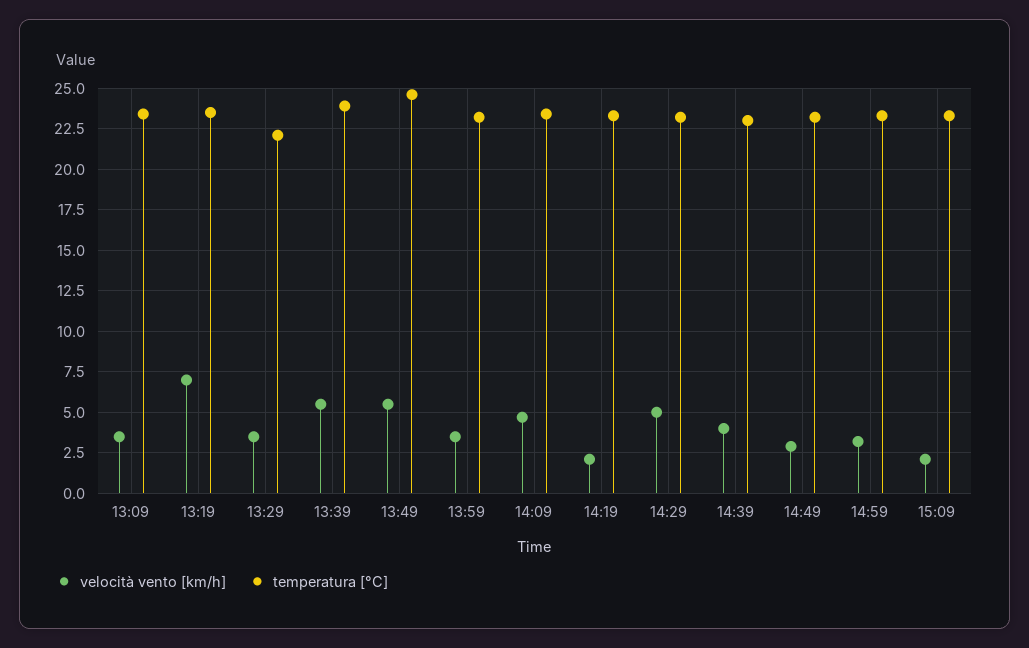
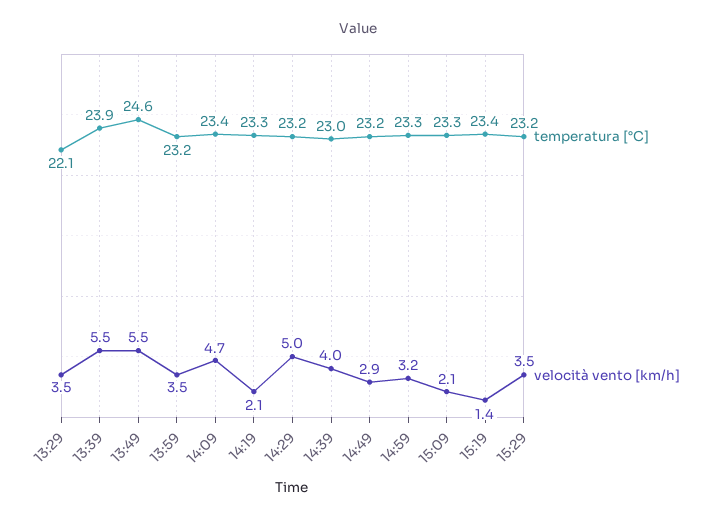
velocità vento [km/h], 13:09: 3.5 -> none
temperatura [°C], 13:09: 23.5 -> none
velocità vento [km/h], 13:19: 7 -> none
temperatura [°C], 13:19: 23.5 -> none
temperatura [°C], 15:19: none -> 23.4
velocità vento [km/h], 15:19: none -> 1.4
temperatura [°C], 15:29: none -> 23.2
velocità vento [km/h], 15:29: none -> 3.5

